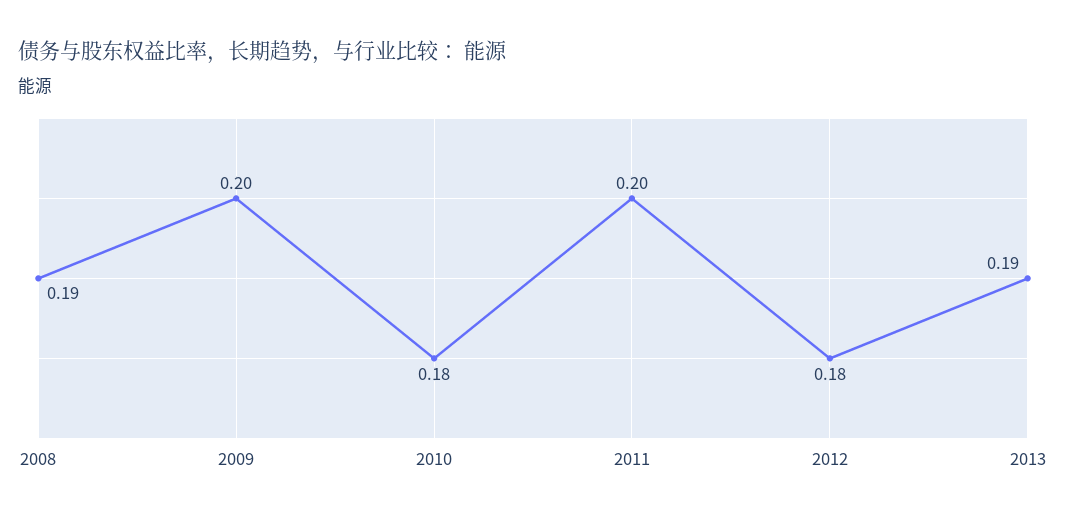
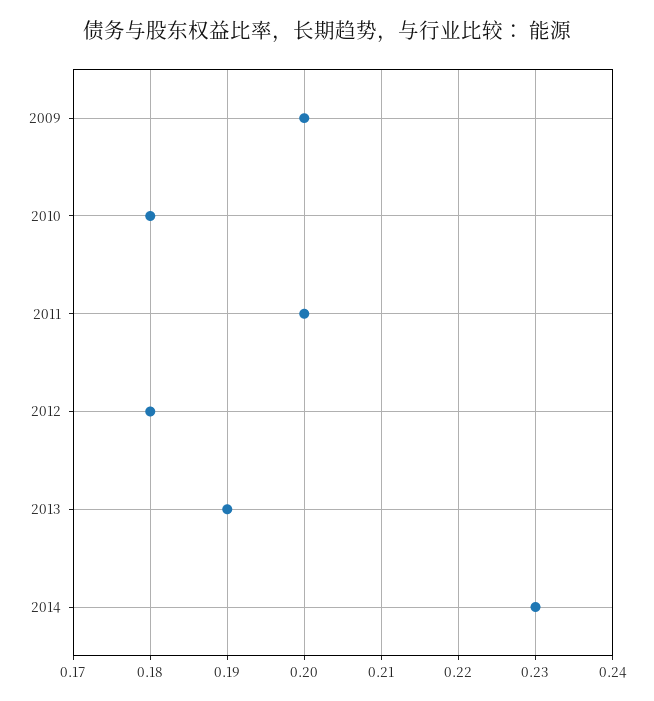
2008: 0.19 -> none
2014: none -> 0.23

